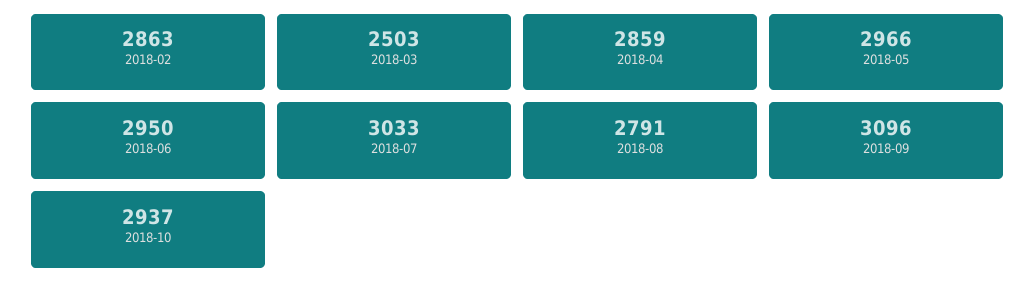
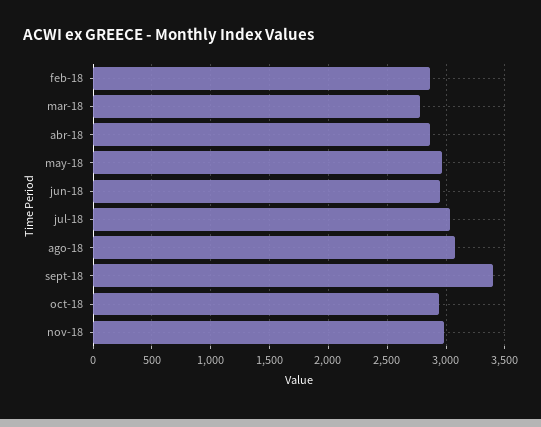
2018-03: 2503 -> 2800
2018-08: 2791 -> 3100
2018-09: 3096 -> 3400
nov-18: none -> 3000

